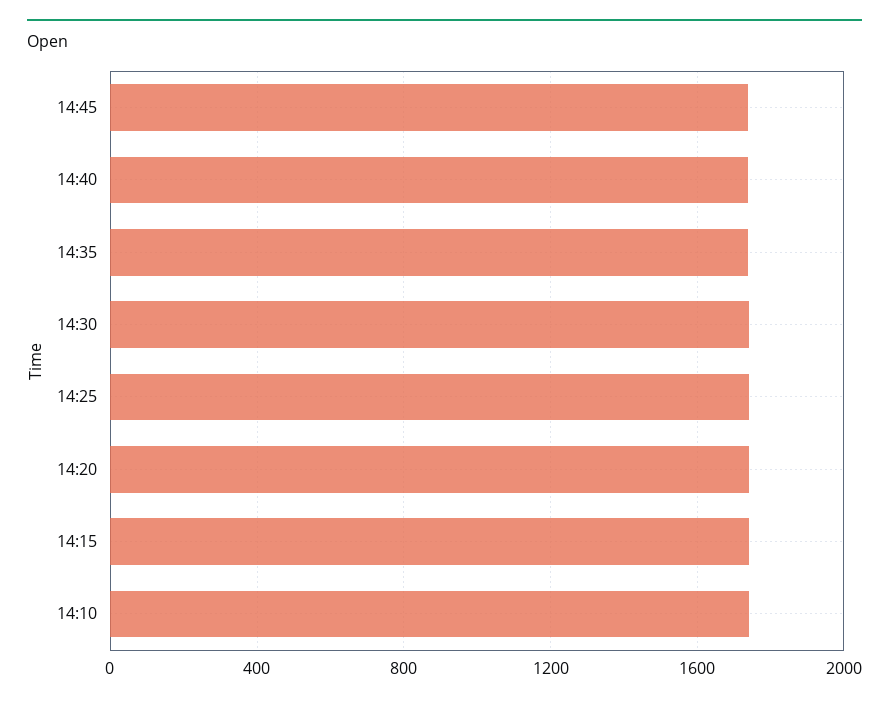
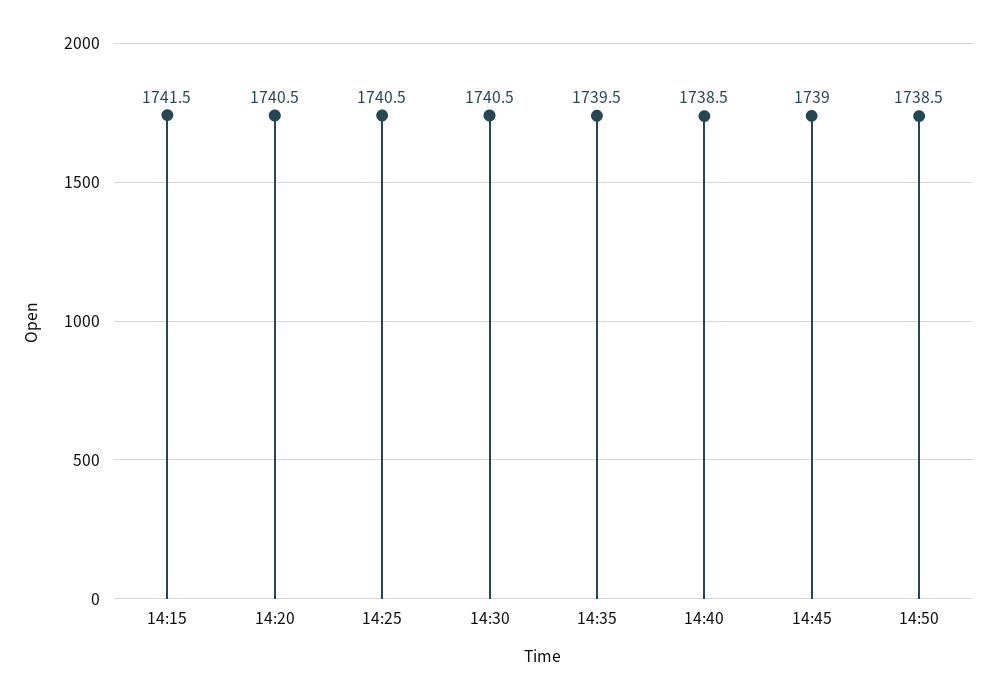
14:10: 1750 -> none
14:50: none -> 1738.5

